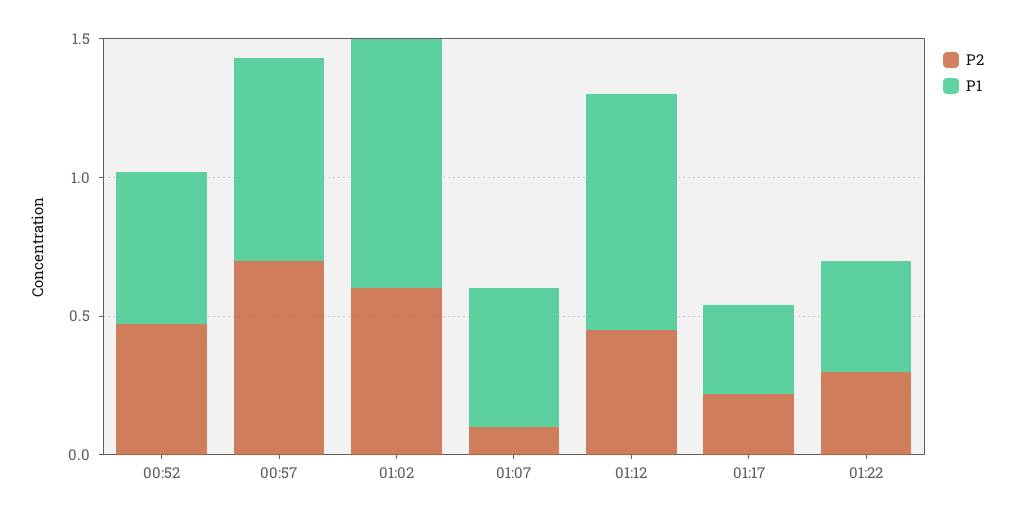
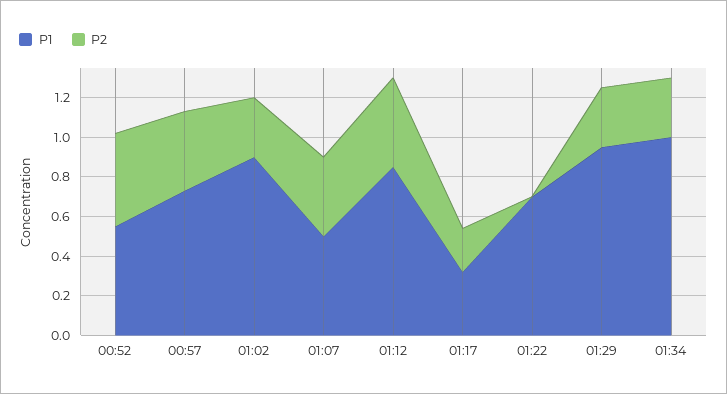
P2, 00:57: 0.7 -> 0.4
P2, 01:02: 0.6 -> 0.3
P2, 01:07: 0.1 -> 0.4
P2, 01:22: 0.3 -> 0
P1, 01:22: 0.4 -> 0.7
P1, 01:29: none -> 0.95
P2, 01:29: none -> 0.3
P1, 01:34: none -> 1
P2, 01:34: none -> 0.3

